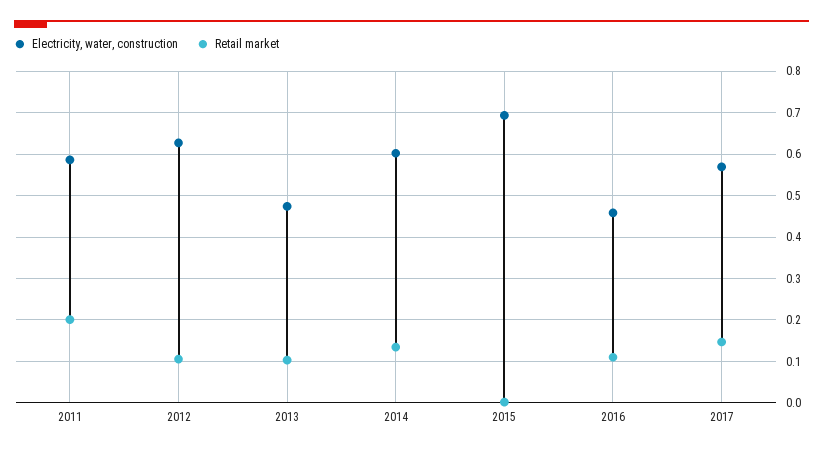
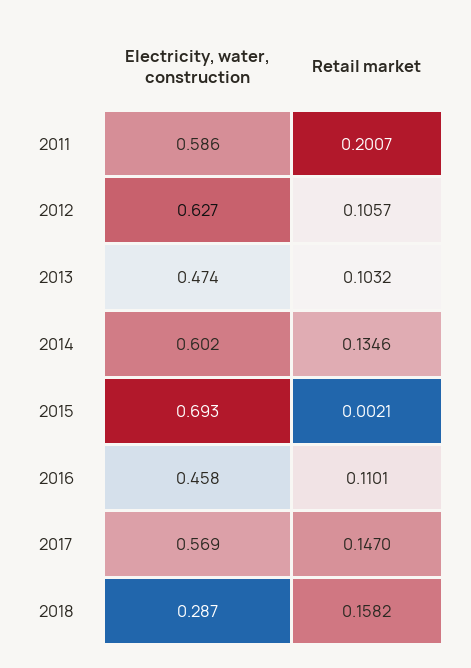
Electricity, water, construction, 2018: none -> 0.287
Retail market, 2018: none -> 0.1582

